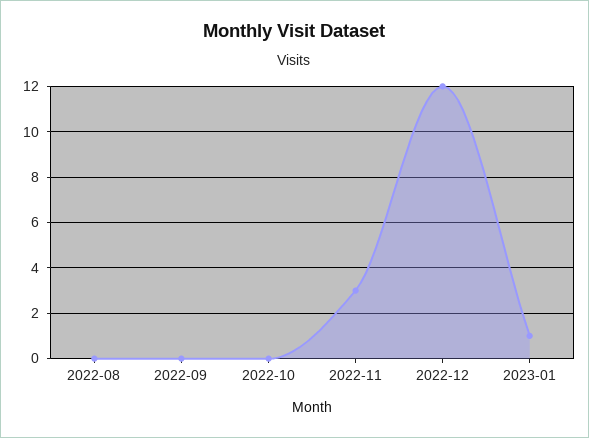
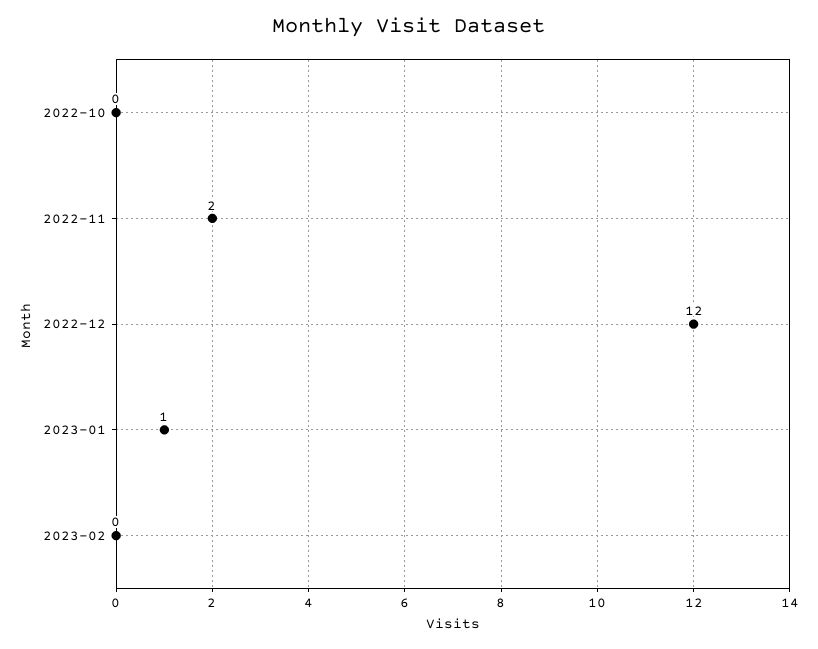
2022-08: 0 -> none
2022-09: 0 -> none
2022-11: 3 -> 2
2023-02: none -> 0

